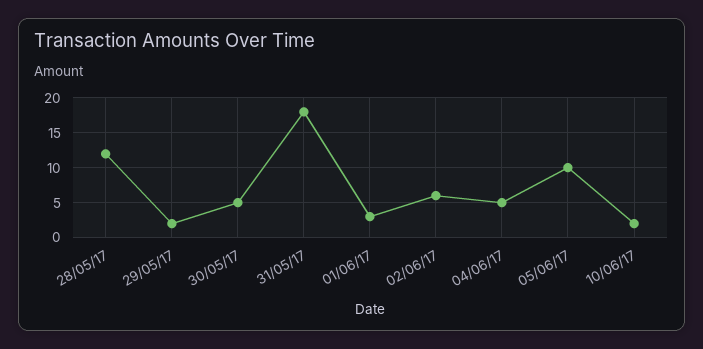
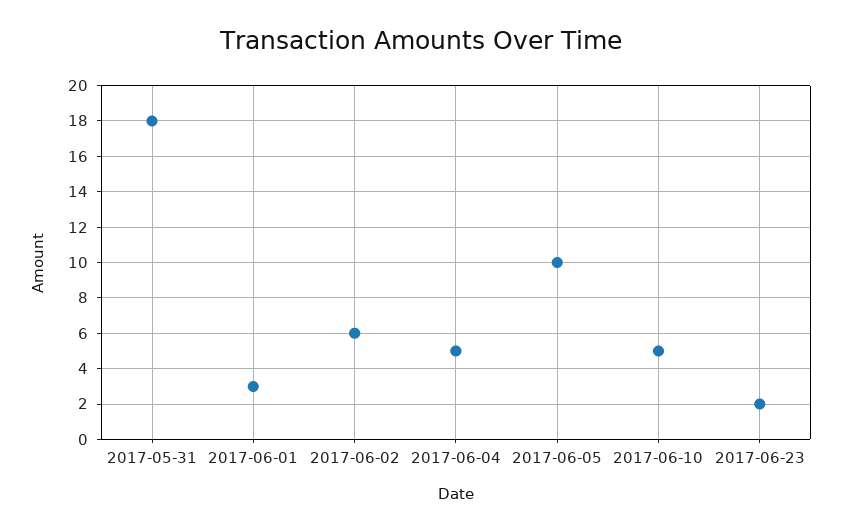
28/05/17: 12 -> none
29/05/17: 2 -> none
30/05/17: 5 -> none
10/06/17: 2 -> 5
2017-06-23: none -> 2

